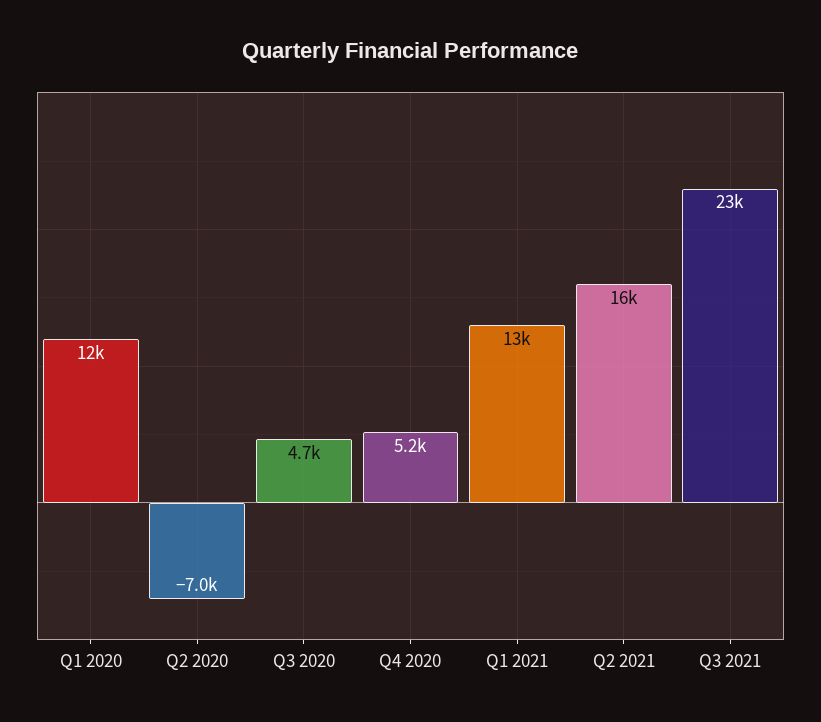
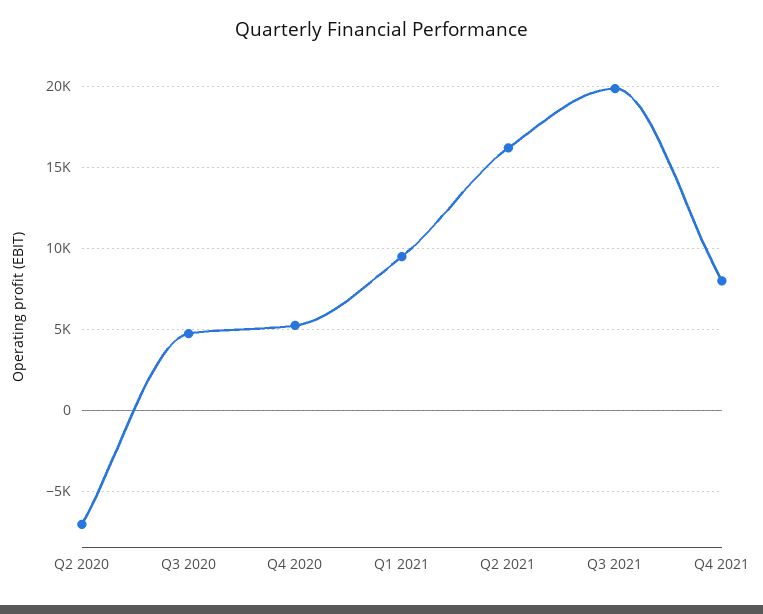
Q1 2020: 12000 -> none
Q1 2021: 13000 -> 9500
Q3 2021: 23000 -> 20000
Q4 2021: none -> 8000

